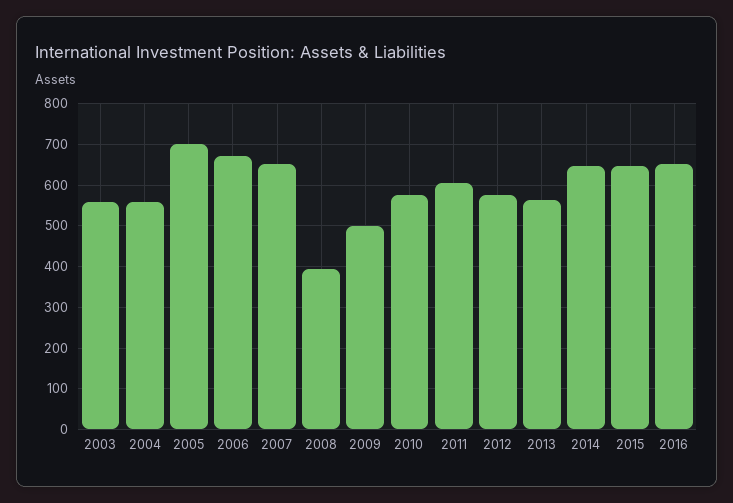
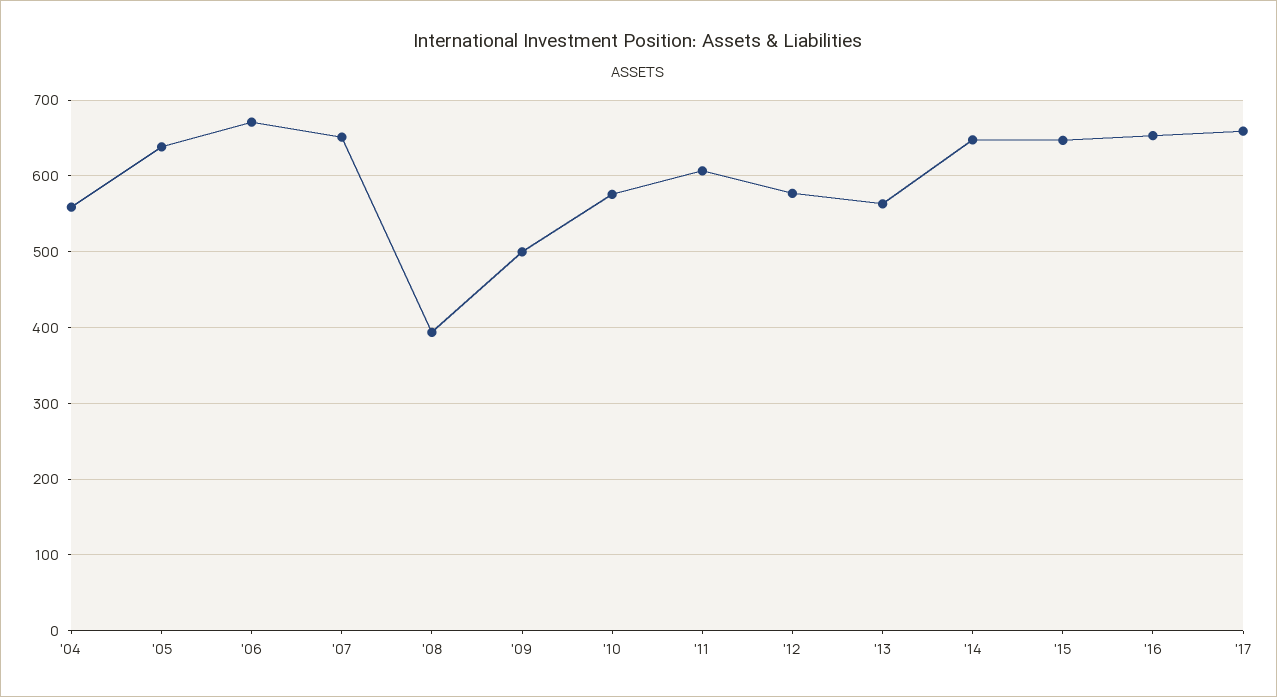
2003: 560 -> none
2005: 700 -> 640
'17: none -> 660

